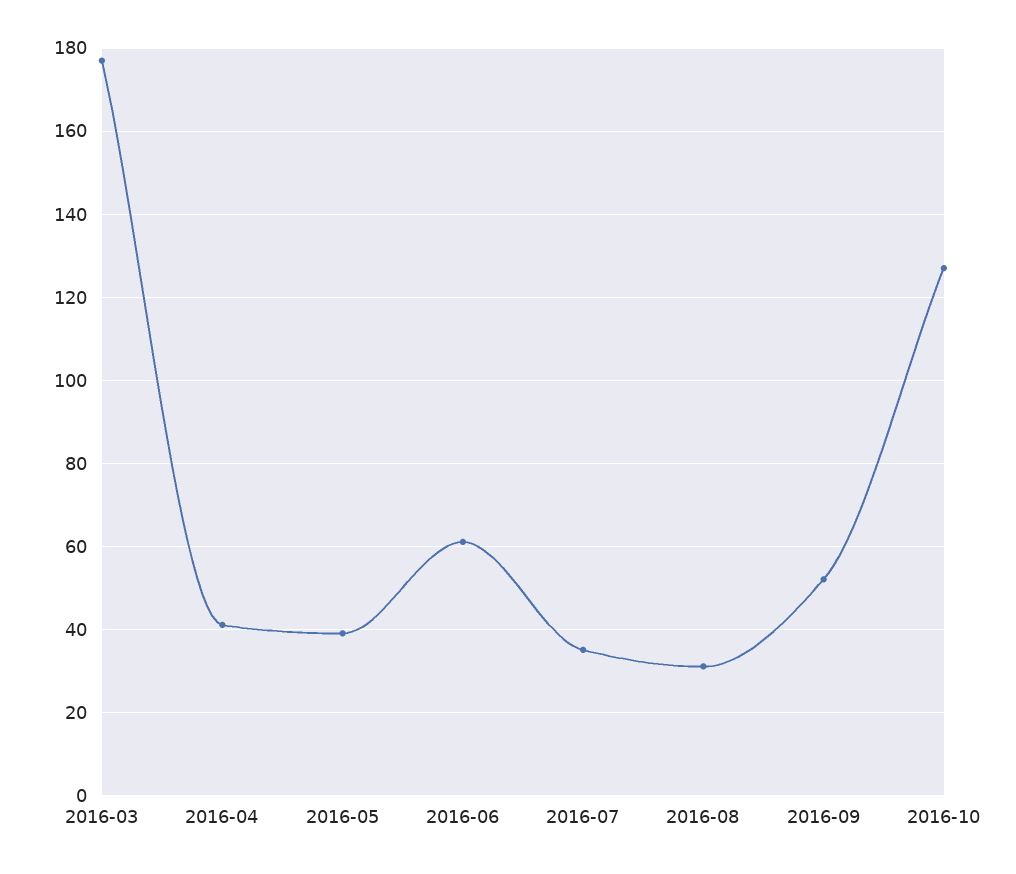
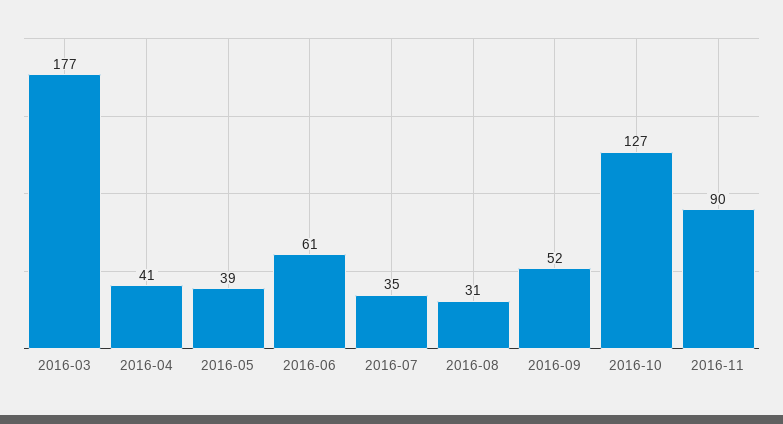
2016-11: none -> 90

